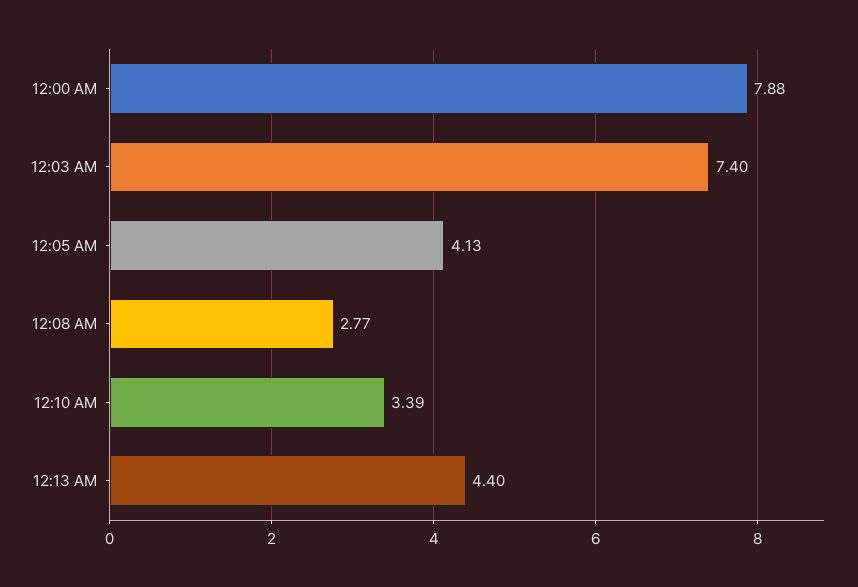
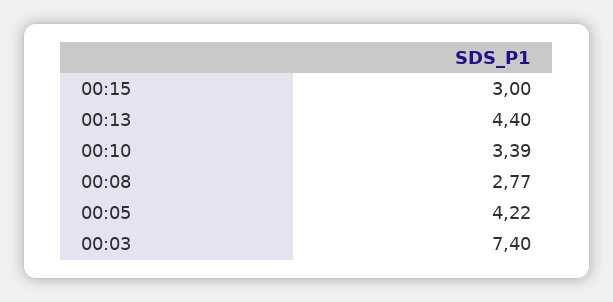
12:00 AM: 7.88 -> none
12:05 AM: 4.13 -> 4.22
00:15: none -> 3

